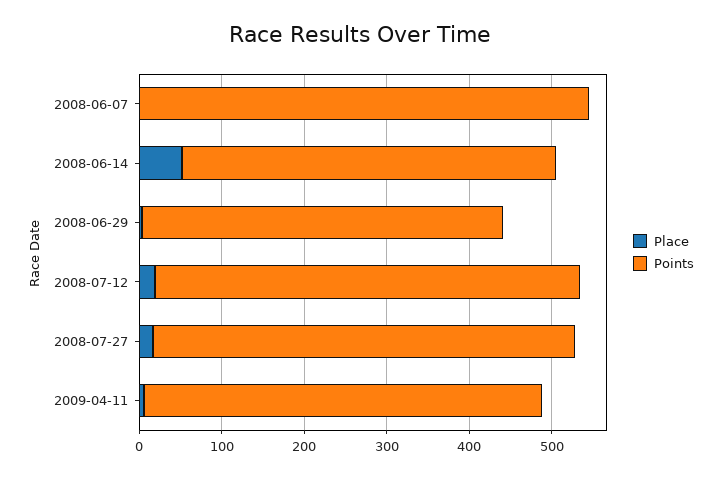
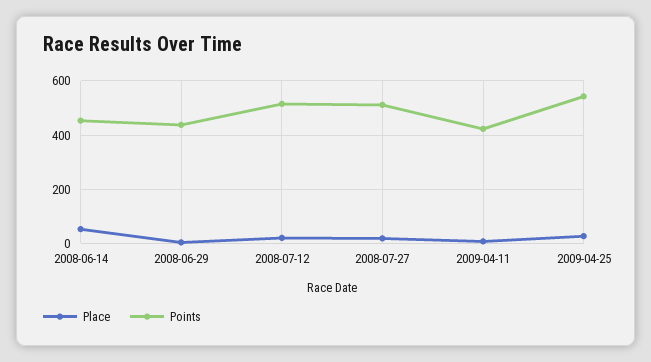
Place, 2008-06-07: 0 -> none
Points, 2008-06-07: 540 -> none
Points, 2009-04-11: 480 -> 425
Place, 2009-04-25: none -> 25
Points, 2009-04-25: none -> 550

